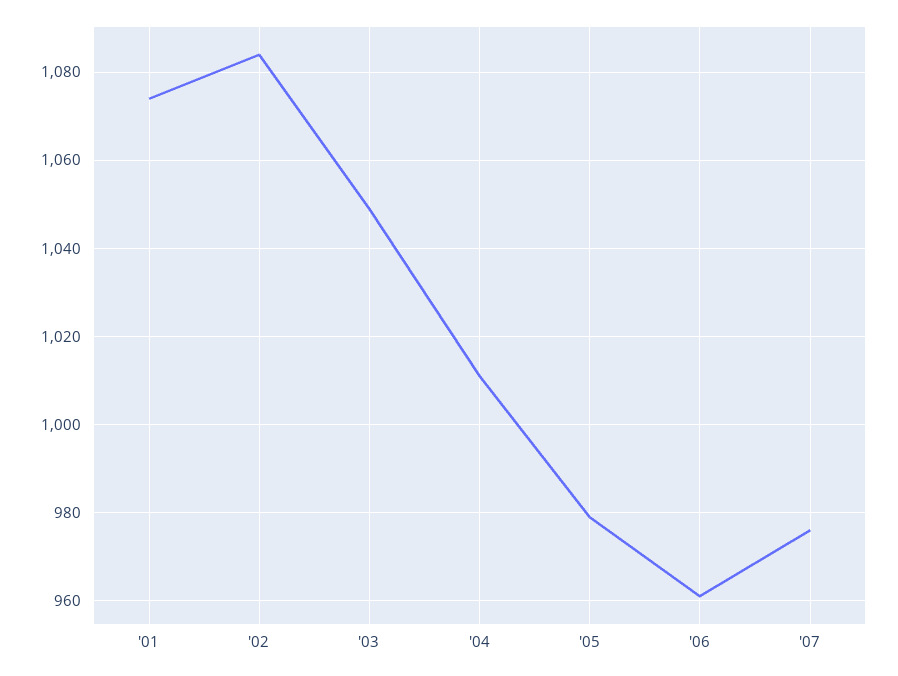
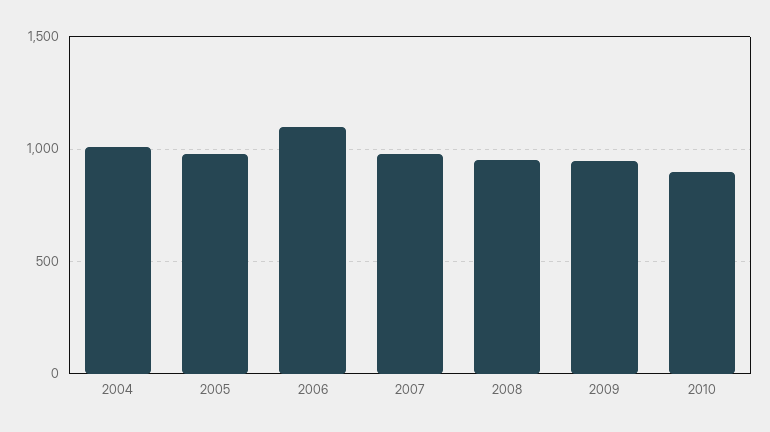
'01: 1075 -> none
'02: 1085 -> none
'03: 1050 -> none
'06: 960 -> 1100
2008: none -> 950
2009: none -> 950
2010: none -> 900

